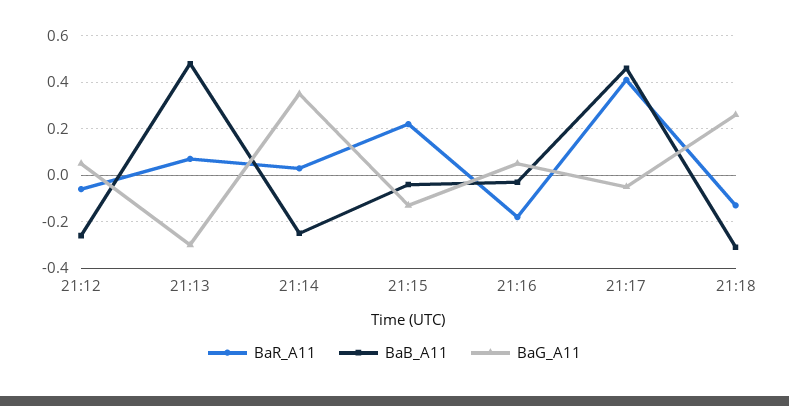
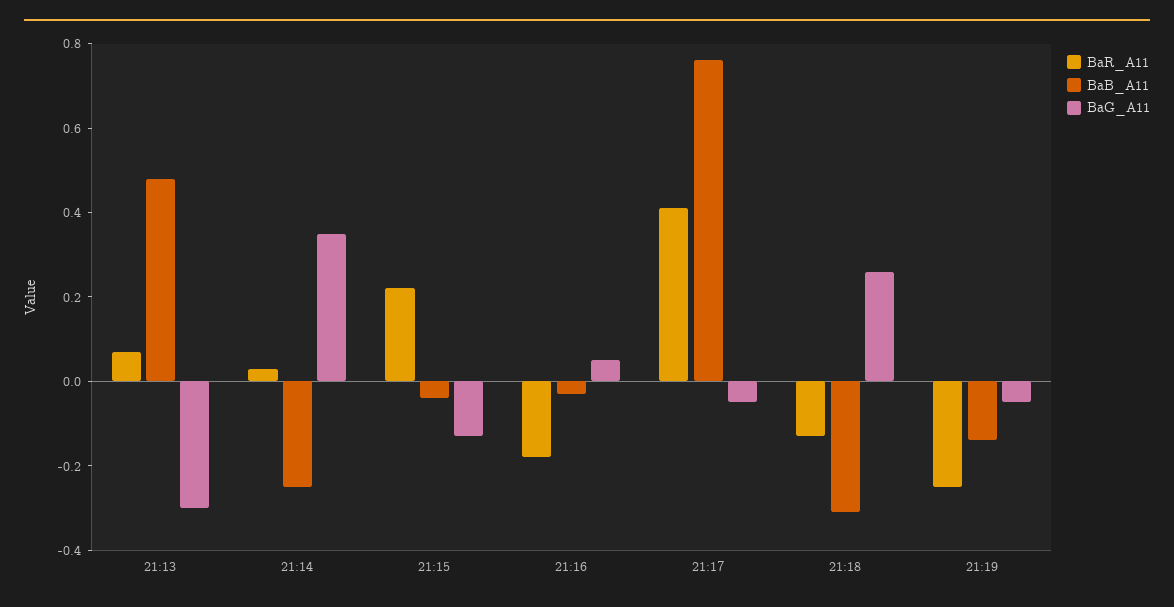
BaR_A11, 21:12: -0.05 -> none
BaB_A11, 21:12: -0.25 -> none
BaG_A11, 21:12: 0.05 -> none
BaB_A11, 21:17: 0.45 -> 0.75
BaR_A11, 21:19: none -> -0.25
BaB_A11, 21:19: none -> -0.15
BaG_A11, 21:19: none -> -0.05

